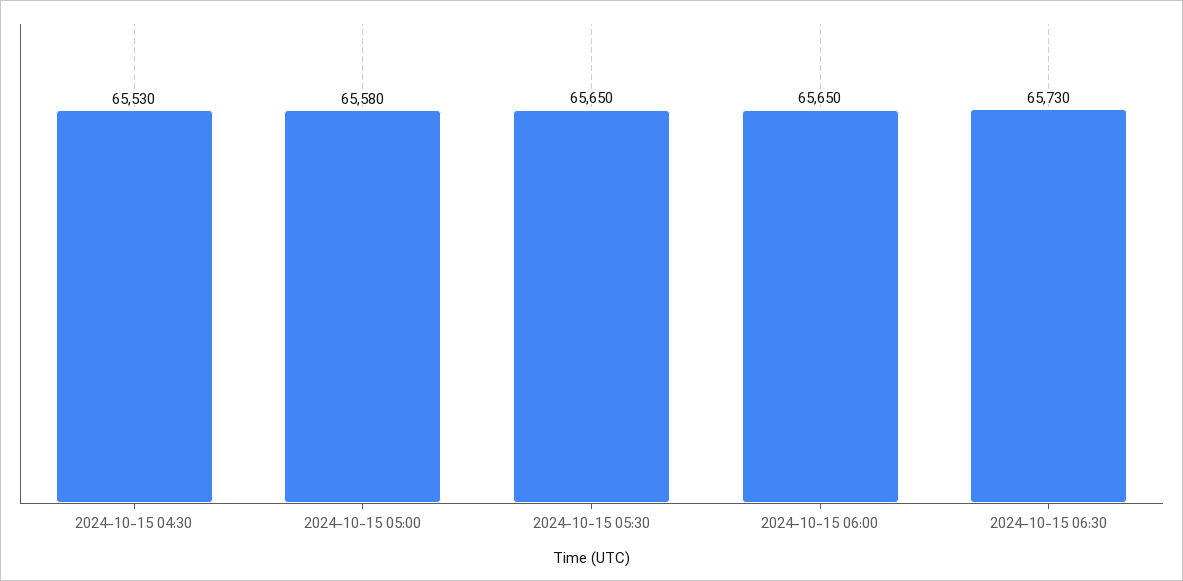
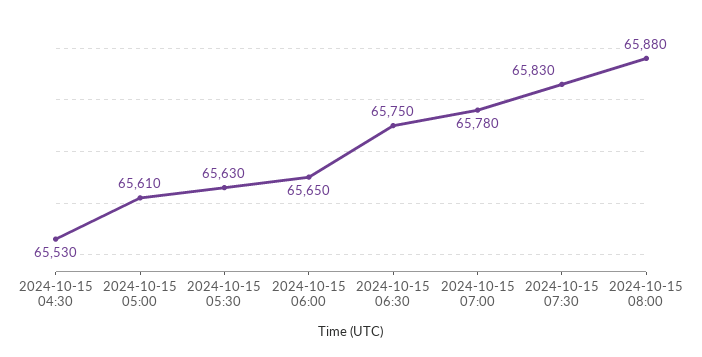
2024-10-15 05:00: 65580 -> 65610
2024-10-15 05:30: 65650 -> 65630
2024-10-15 06:30: 65730 -> 65750
2024-10-15 07:00: none -> 65780
2024-10-15 07:30: none -> 65830
2024-10-15 08:00: none -> 65880

